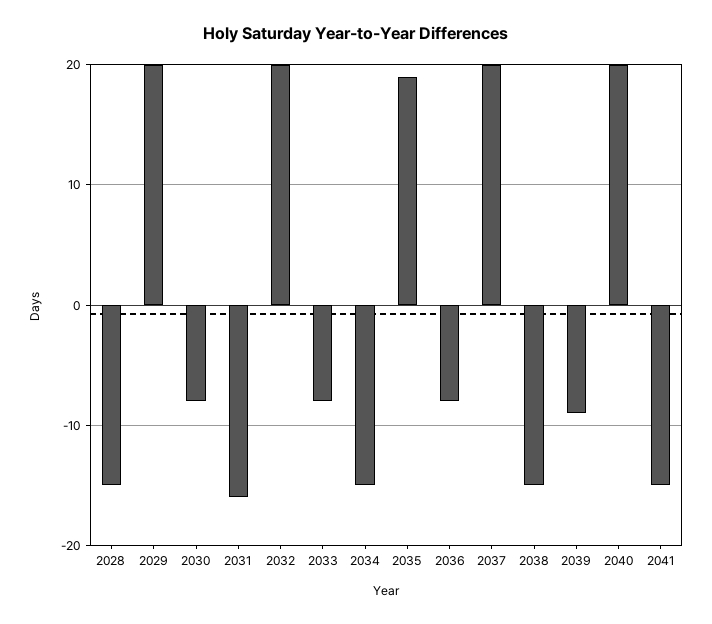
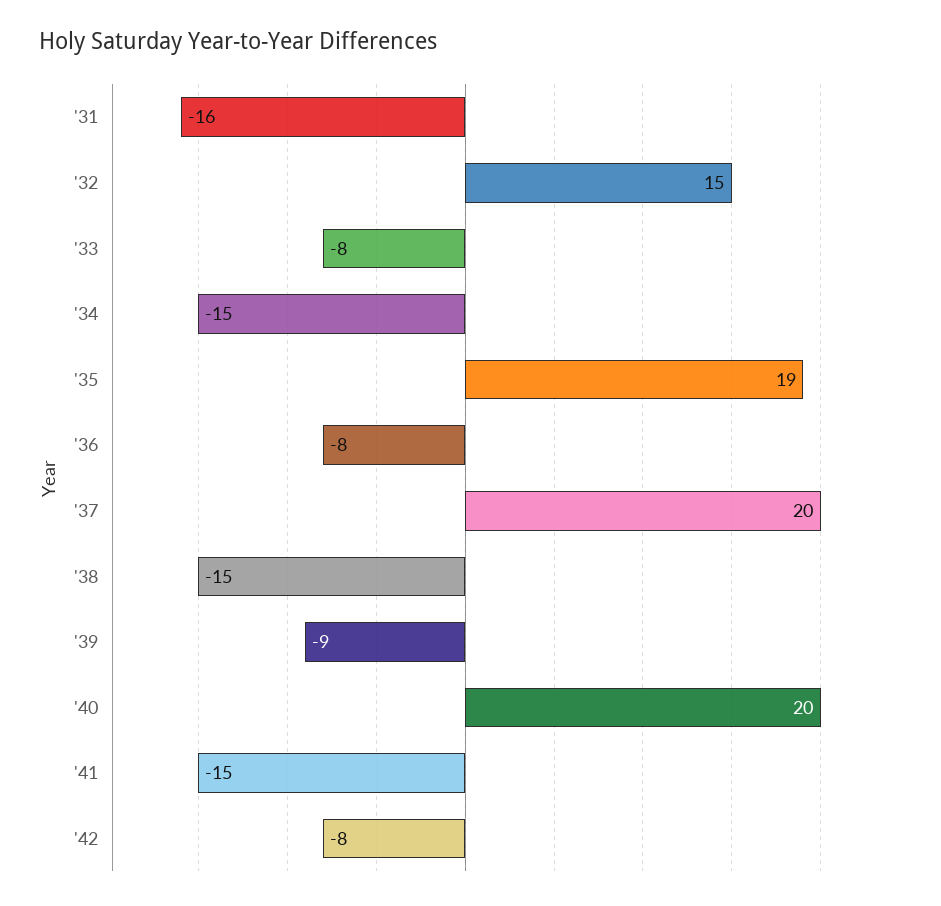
2028: -15 -> none
2029: 20 -> none
2030: -8 -> none
2032: 20 -> 15
'42: none -> -8

